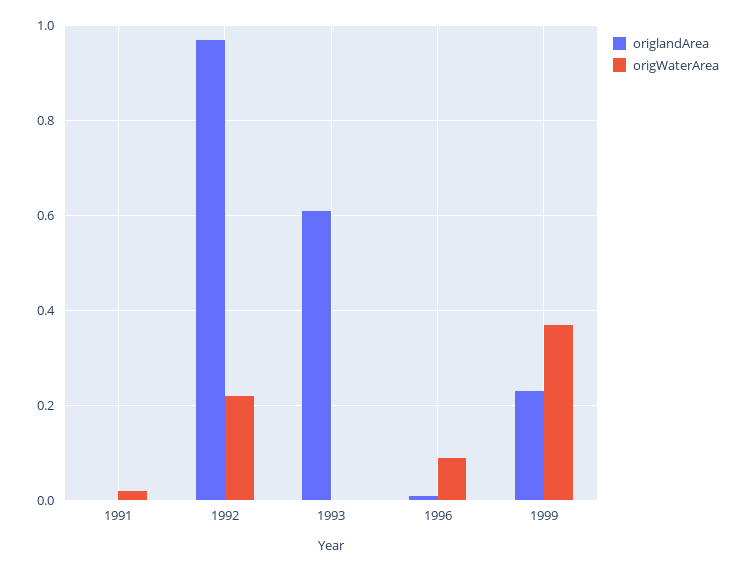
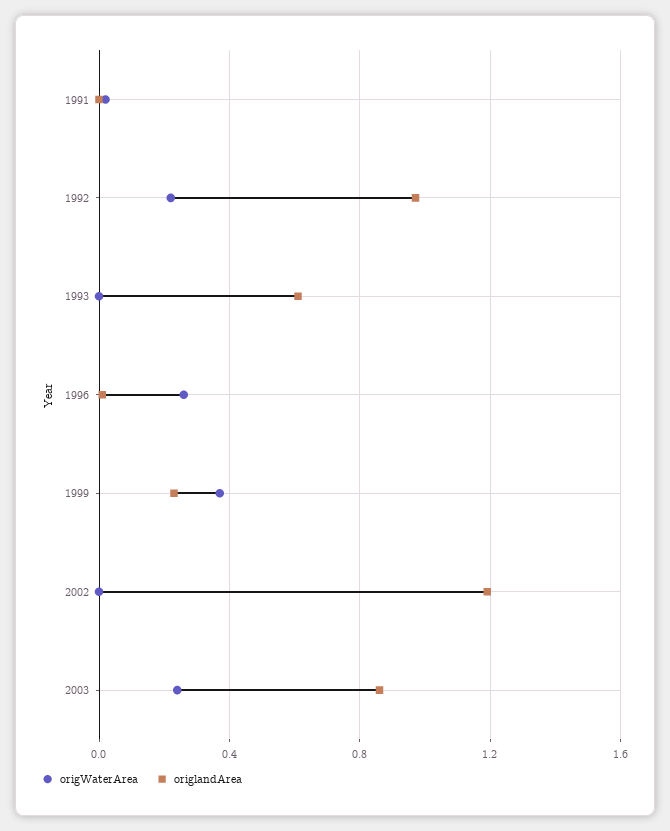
origWaterArea, 1996: 0.1 -> 0.25
origWaterArea, 2002: none -> 0
origlandArea, 2002: none -> 1.2
origWaterArea, 2003: none -> 0.25
origlandArea, 2003: none -> 0.85

